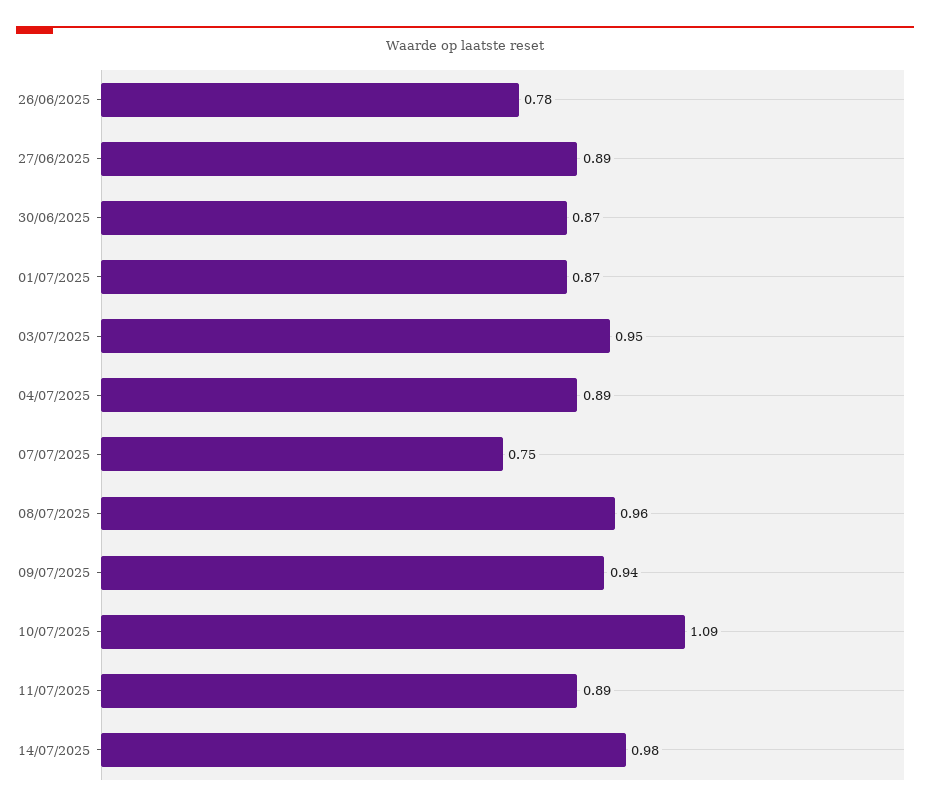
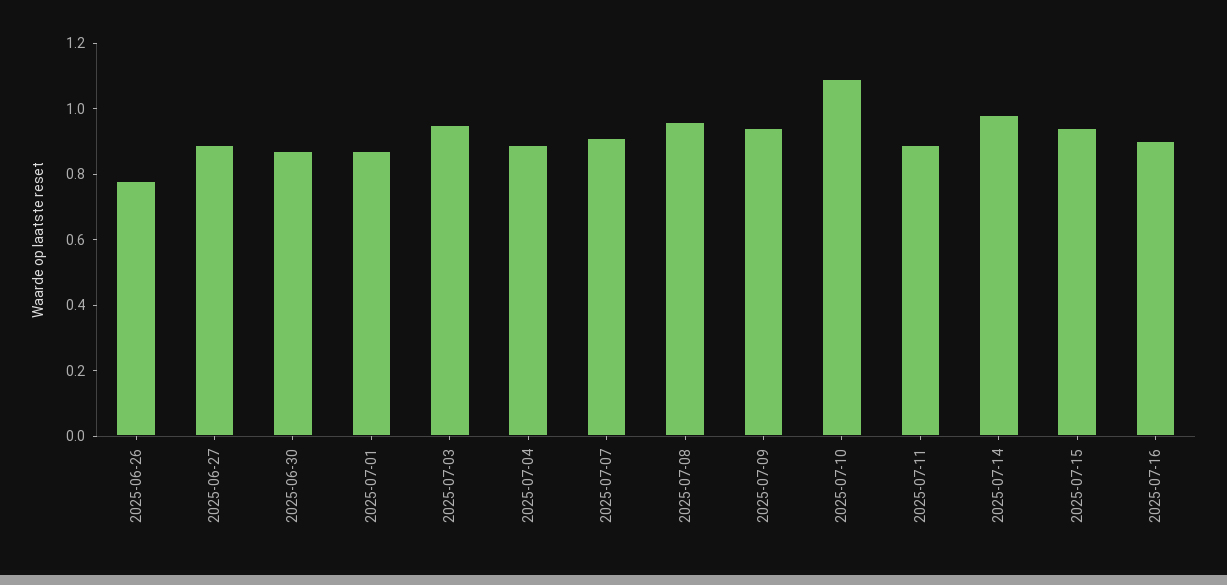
07/07/2025: 0.75 -> 0.9
2025-07-15: none -> 0.95
2025-07-16: none -> 0.9

